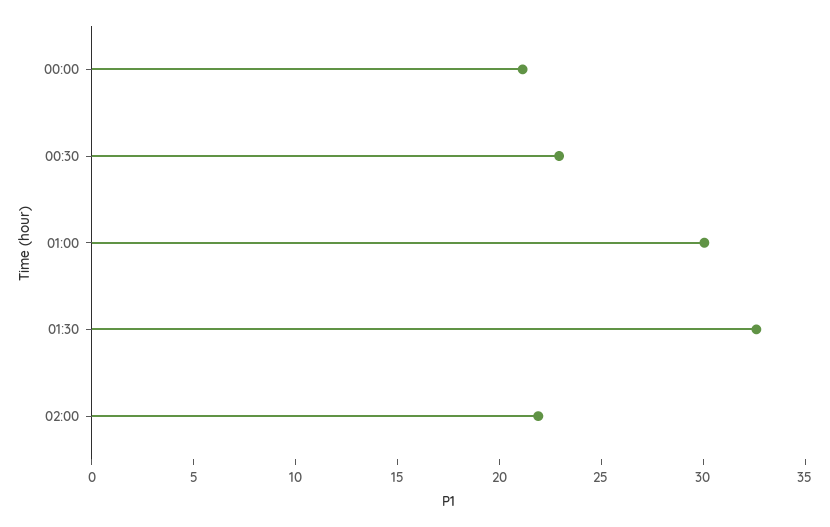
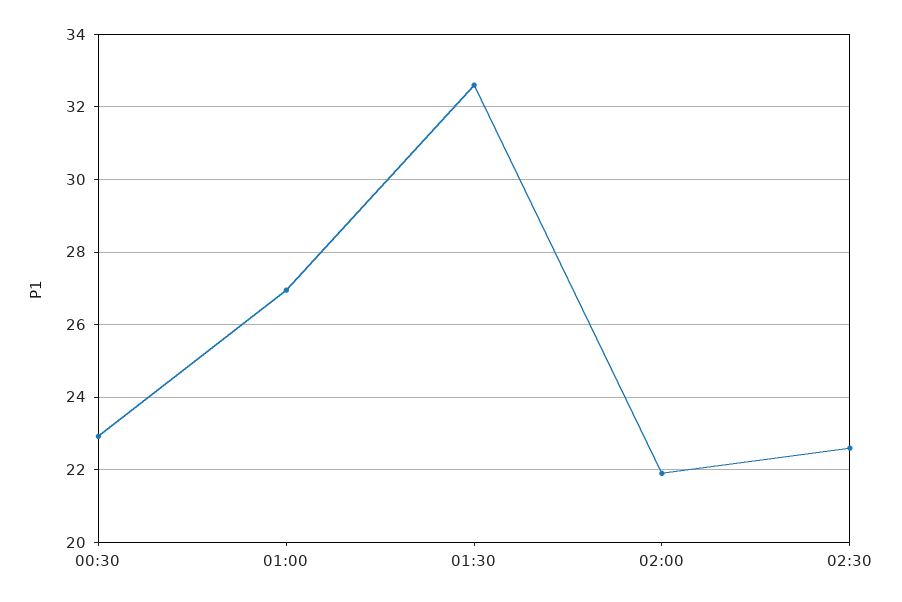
00:00: 21 -> none
01:00: 30 -> 27
02:30: none -> 22.6

